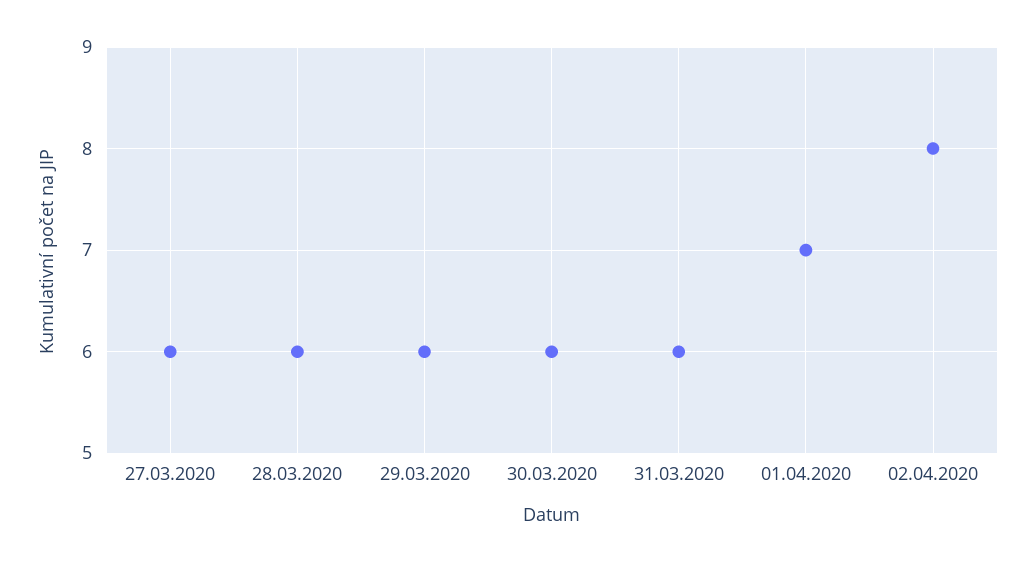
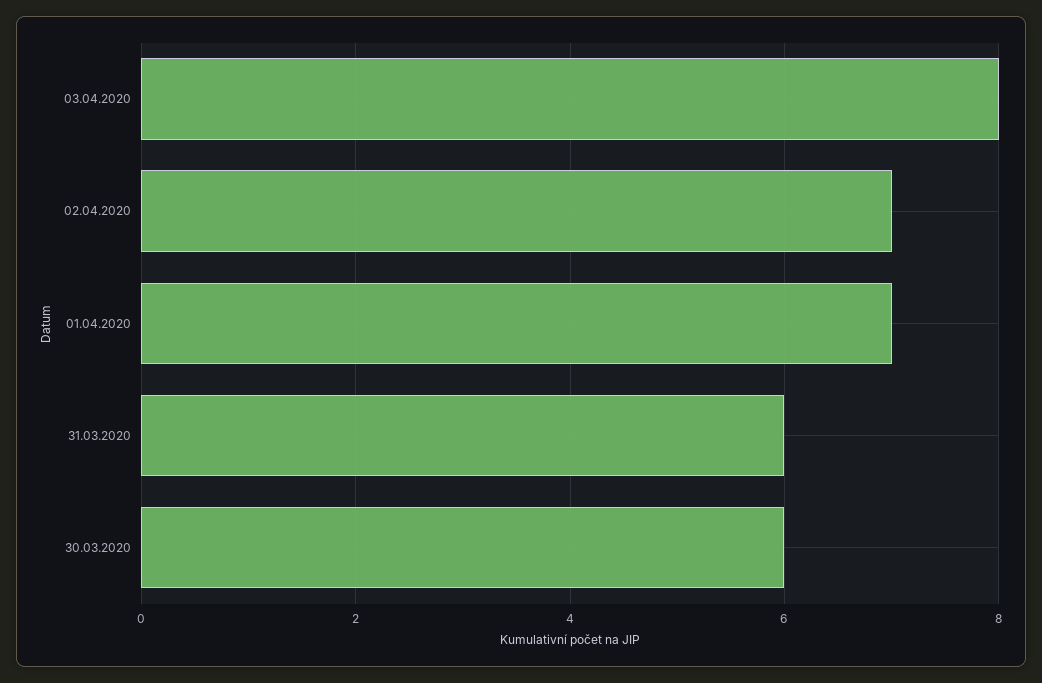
27.03.2020: 6 -> none
28.03.2020: 6 -> none
29.03.2020: 6 -> none
02.04.2020: 8 -> 7
03.04.2020: none -> 8

